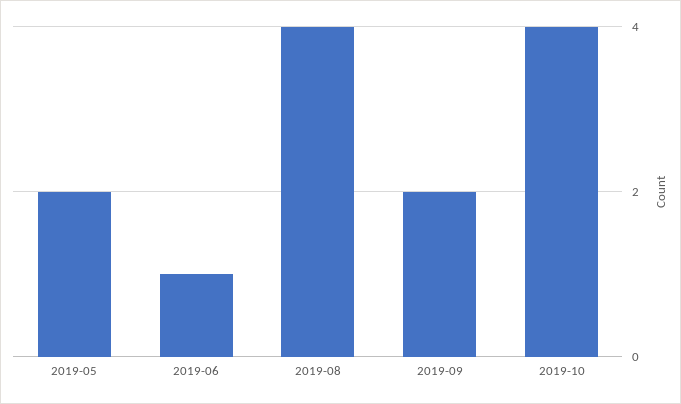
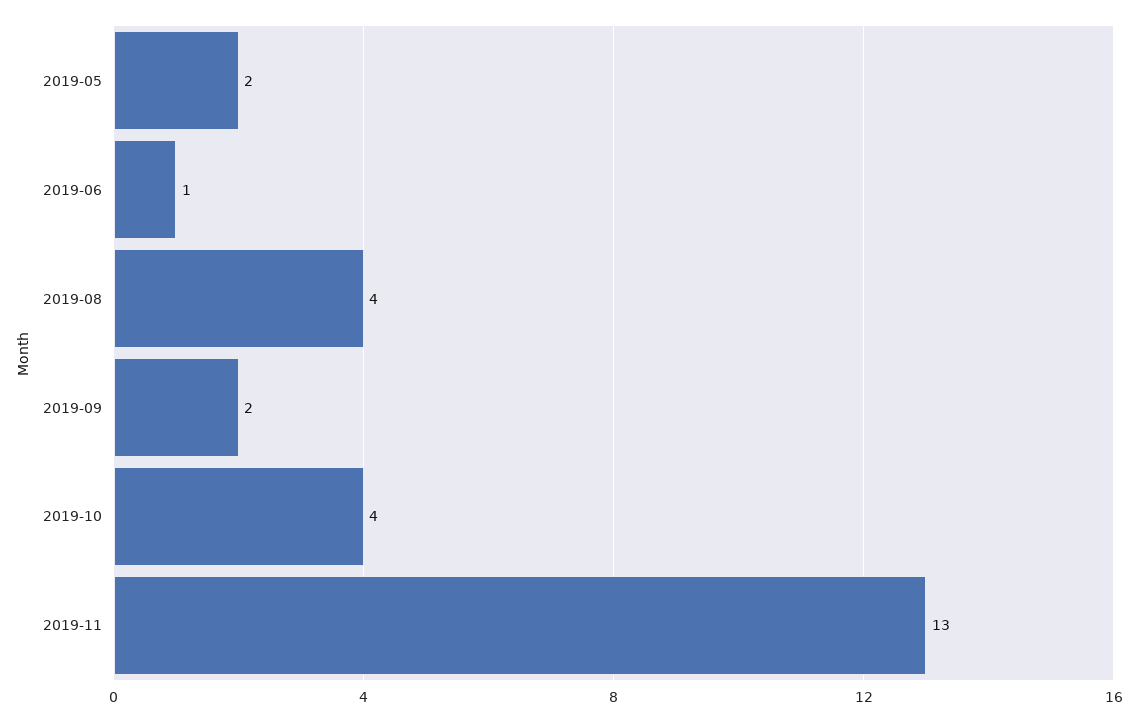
2019-11: none -> 13

